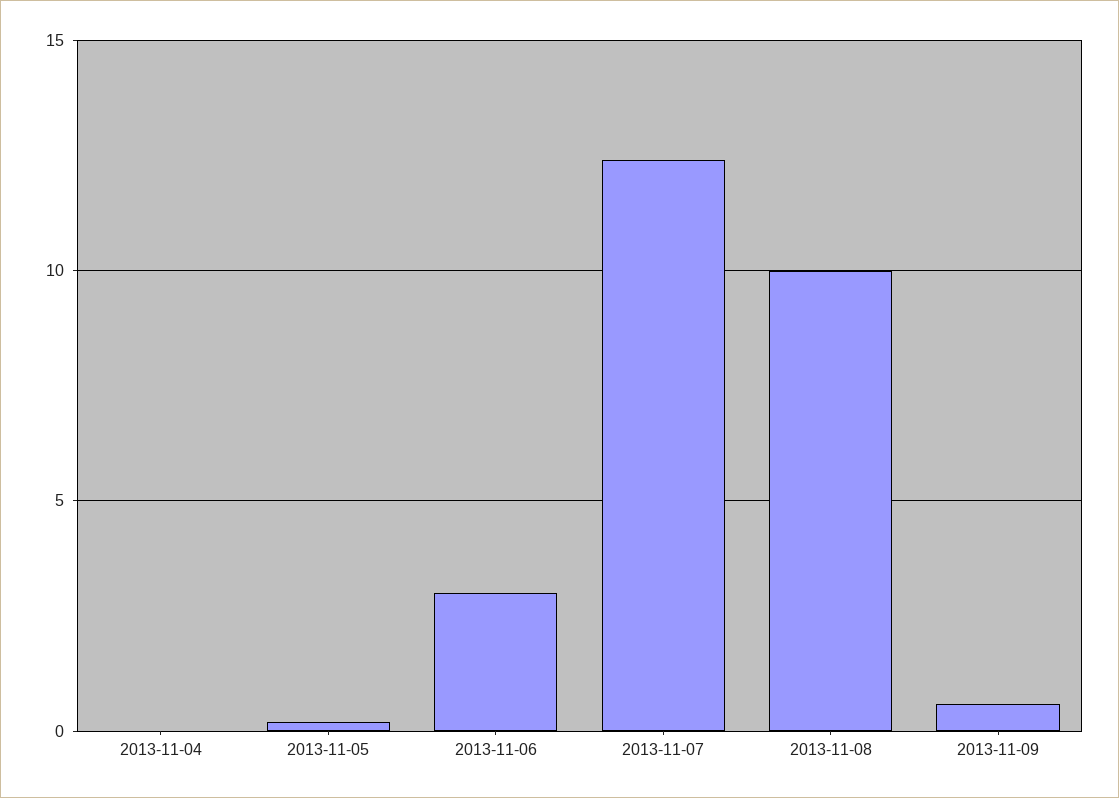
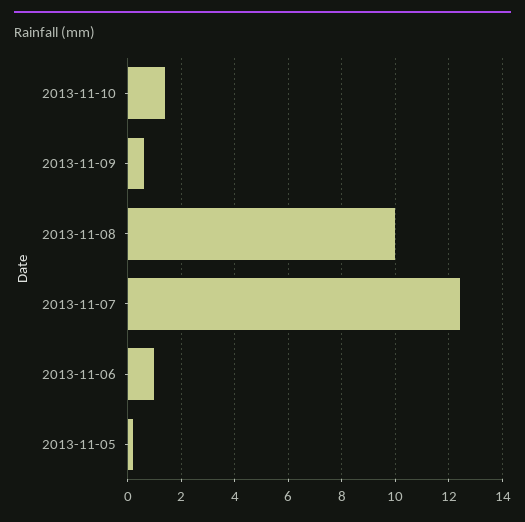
2013-11-04: 0 -> none
2013-11-06: 3 -> 1
2013-11-10: none -> 1.5

